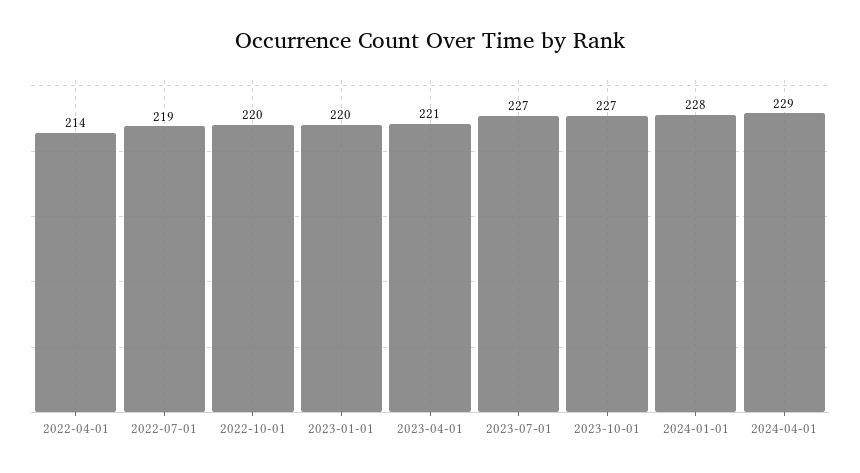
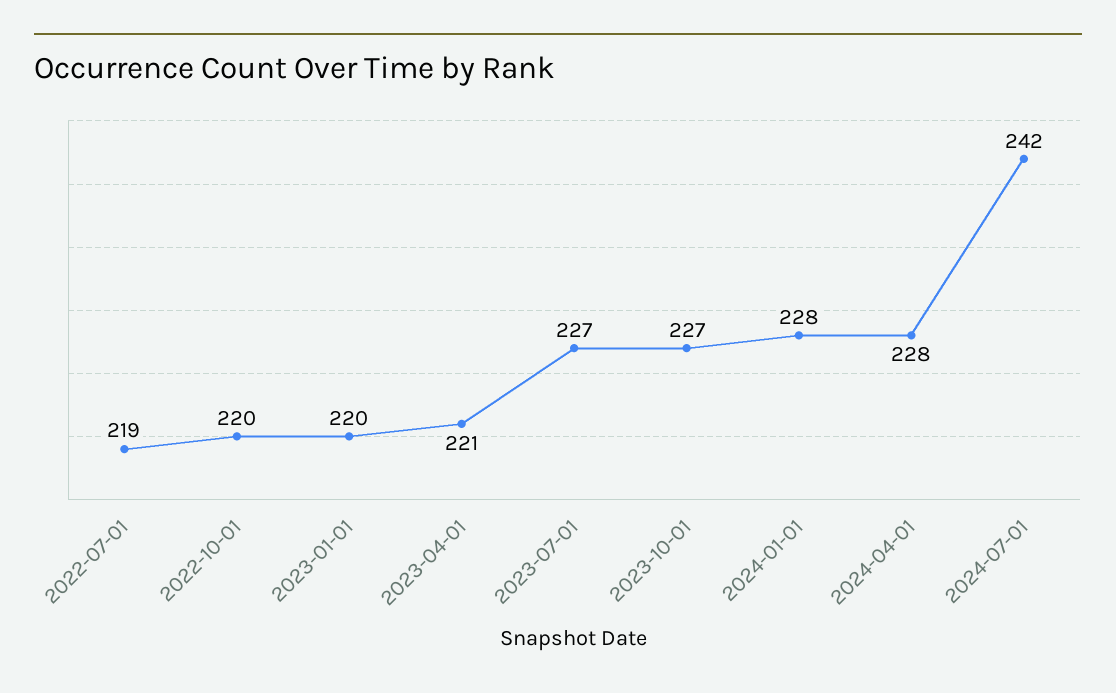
2022-04-01: 214 -> none
2024-04-01: 229 -> 228
2024-07-01: none -> 242

